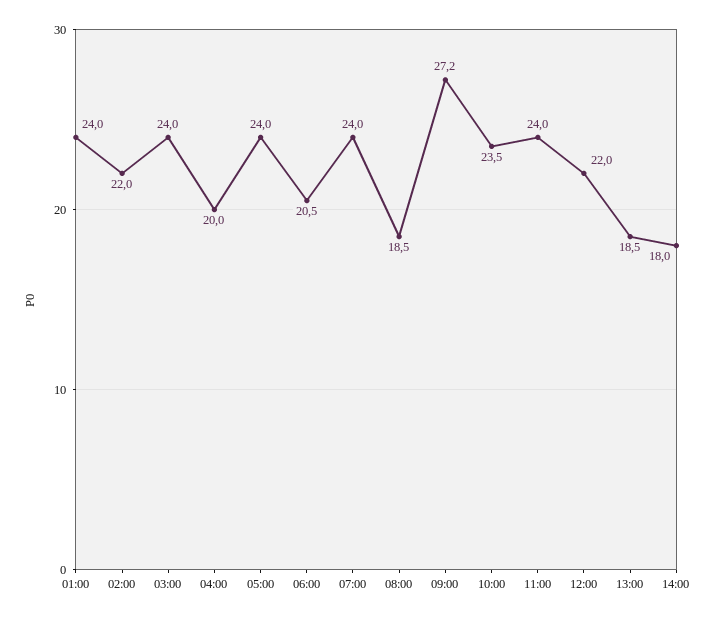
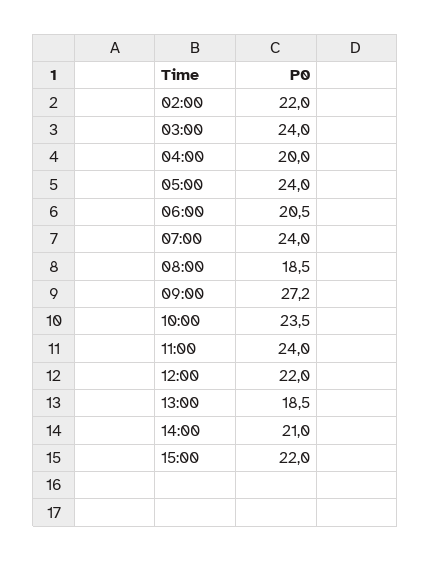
01:00: 24 -> none
14:00: 18 -> 21
15:00: none -> 22

